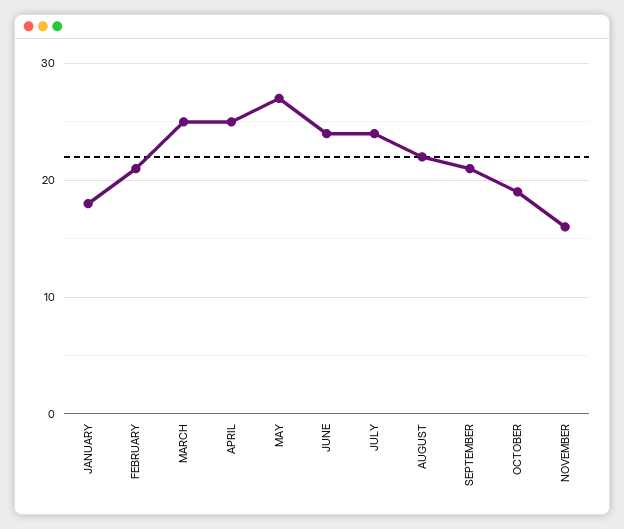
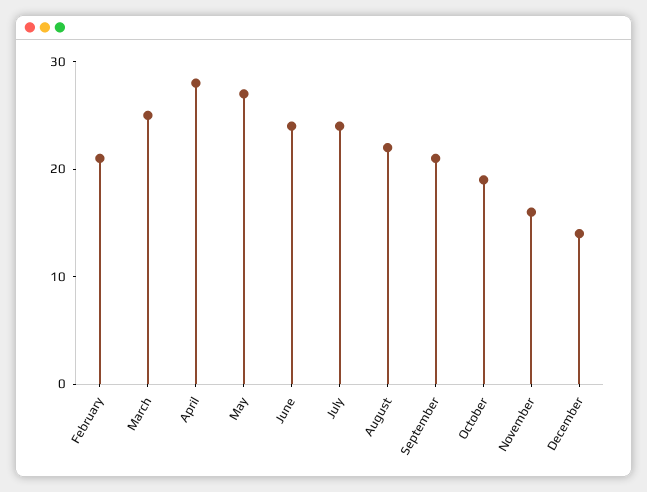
JANUARY: 18 -> none
APRIL: 25 -> 28
December: none -> 14

